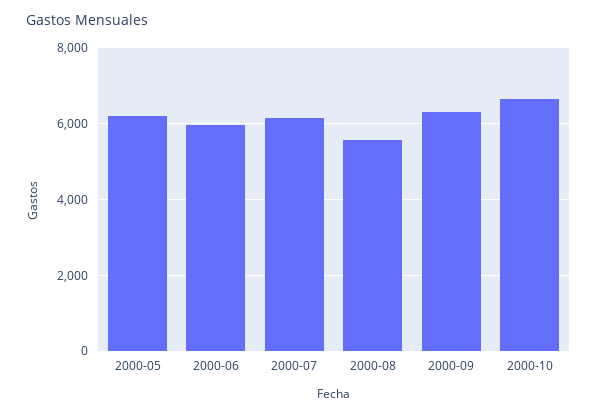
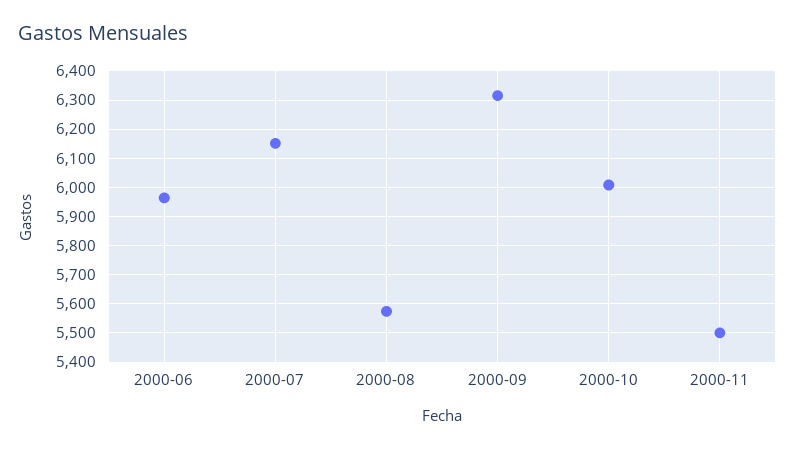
2000-05: 6200 -> none
2000-10: 6600 -> 6000
2000-11: none -> 5500

